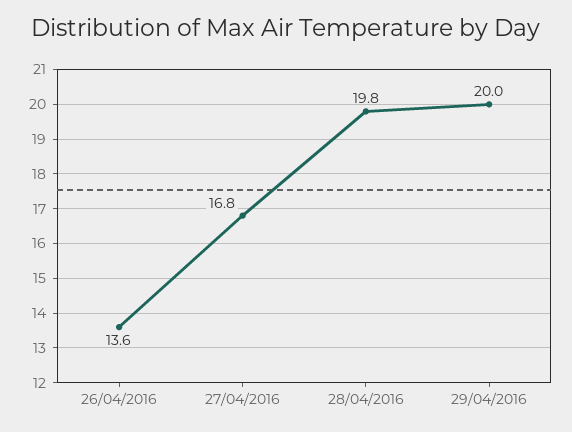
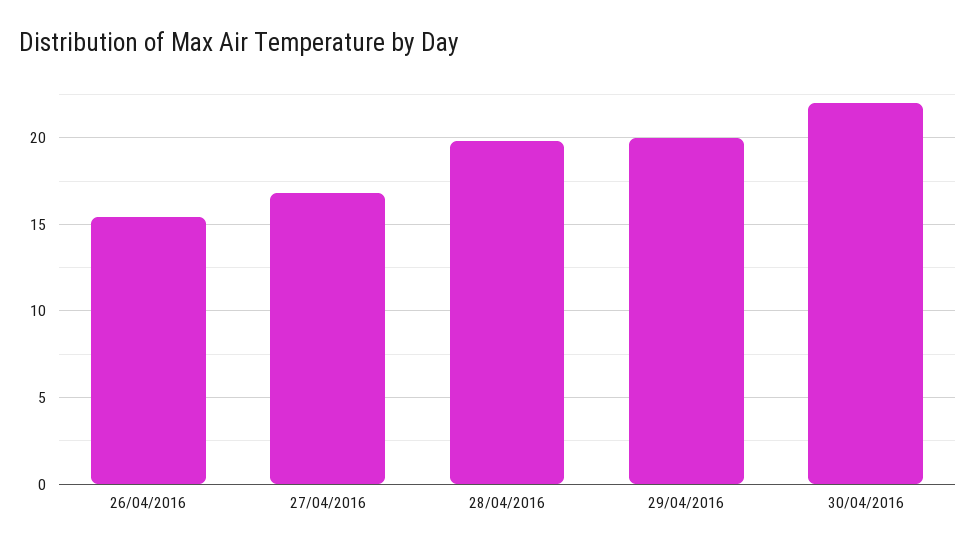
26/04/2016: 13.6 -> 15.5
30/04/2016: none -> 22

